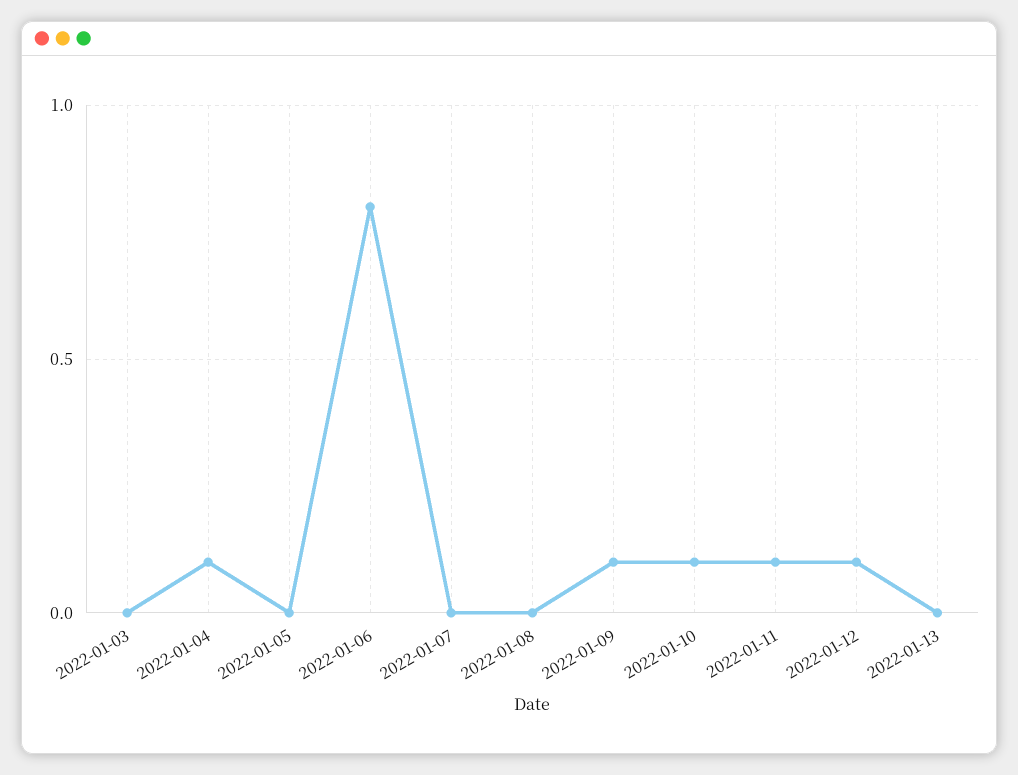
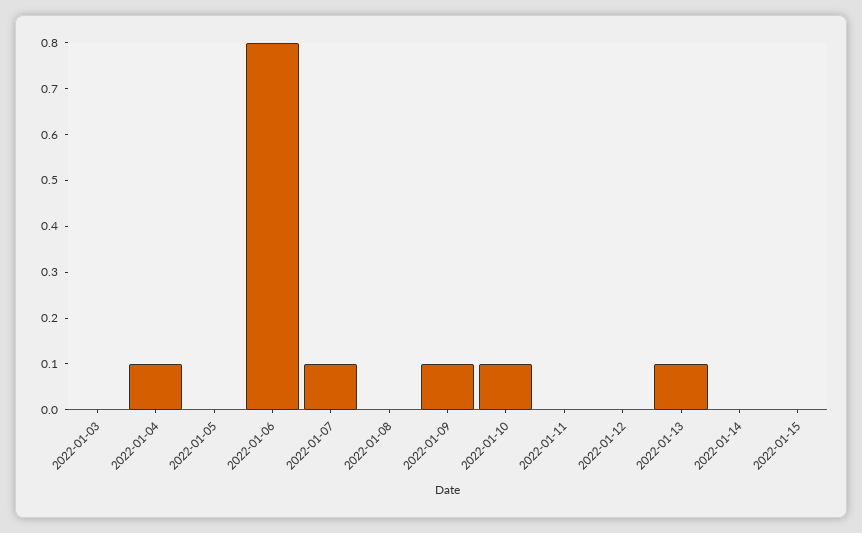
2022-01-07: 0 -> 0.1
2022-01-11: 0.1 -> 0
2022-01-12: 0.1 -> 0
2022-01-13: 0 -> 0.1
2022-01-14: none -> 0
2022-01-15: none -> 0

